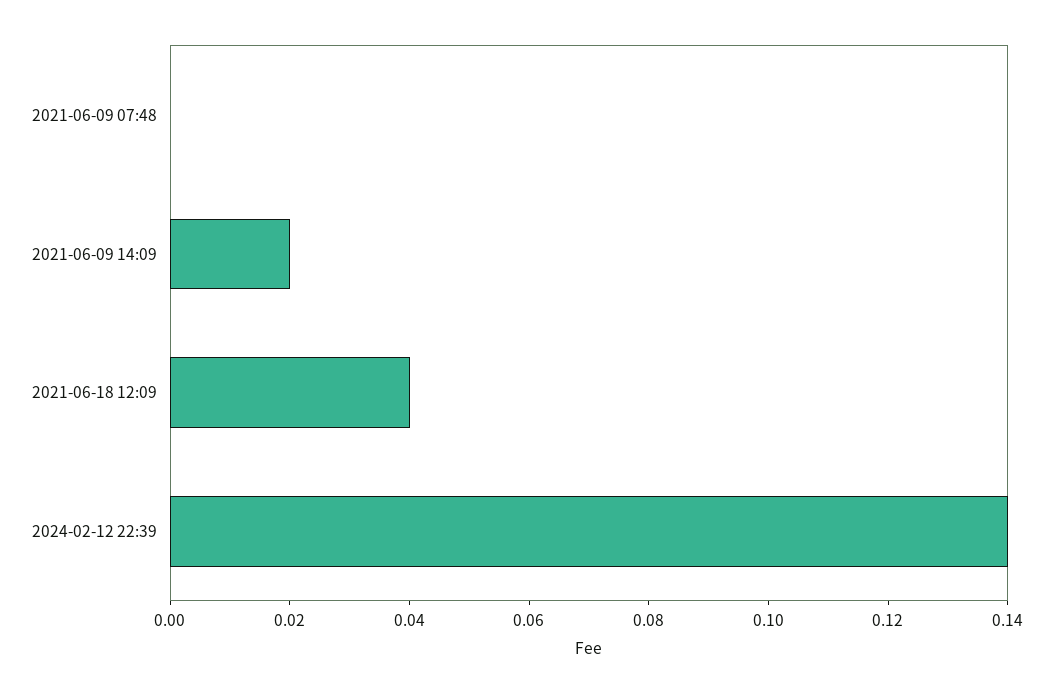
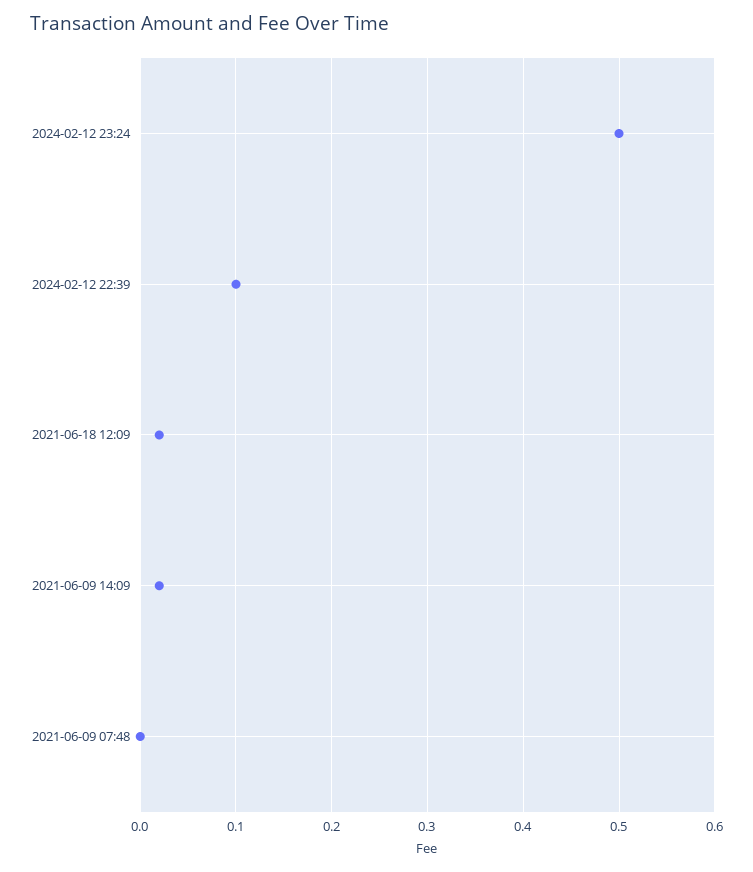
2021-06-18 12:09: 0.04 -> 0.02
2024-02-12 22:39: 0.14 -> 0.1
2024-02-12 23:24: none -> 0.5

